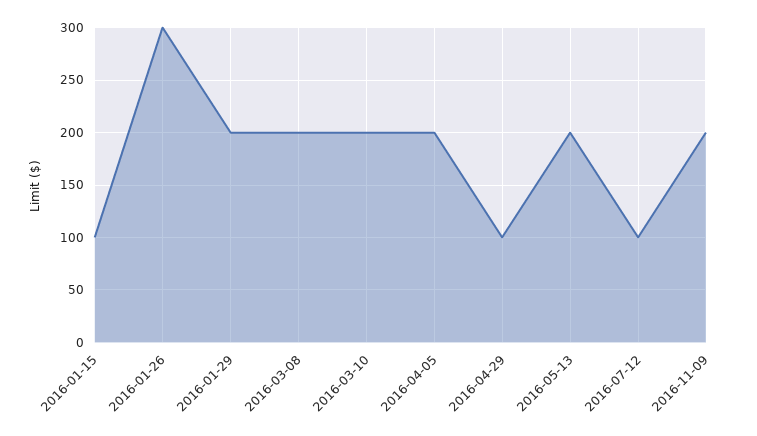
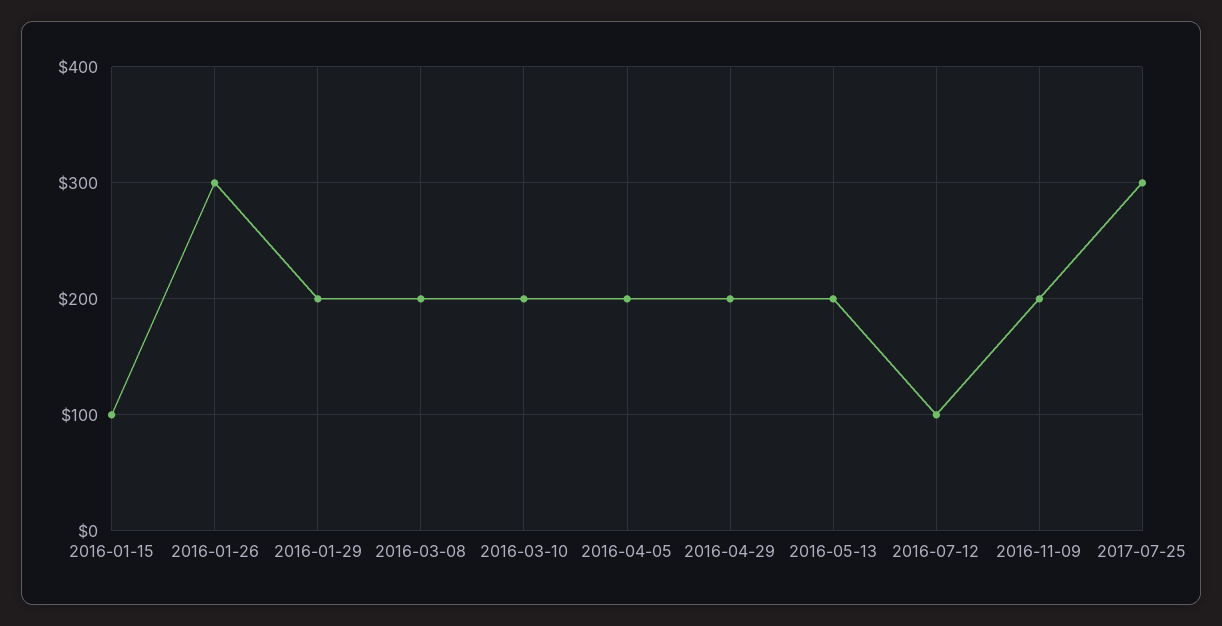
2016-04-29: 100 -> 200
2017-07-25: none -> 300

